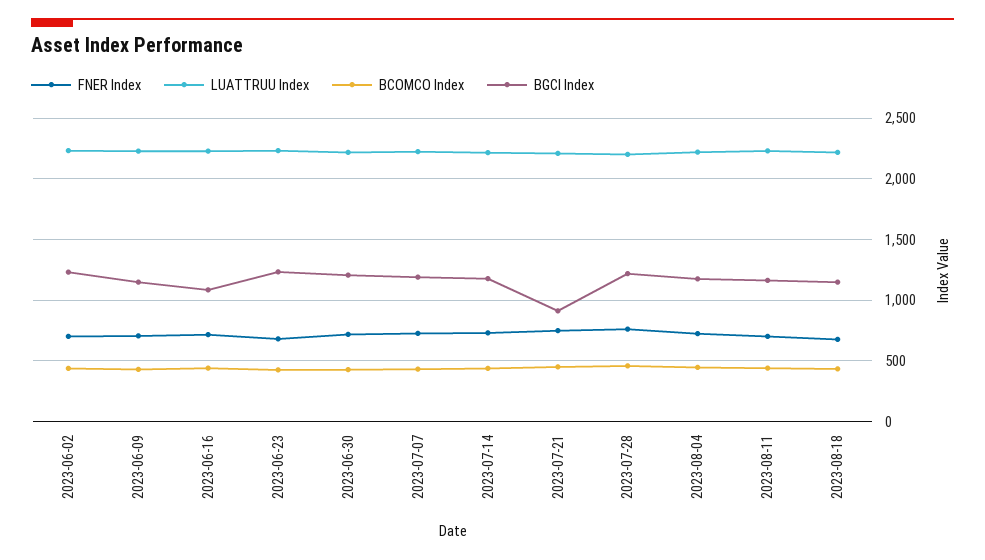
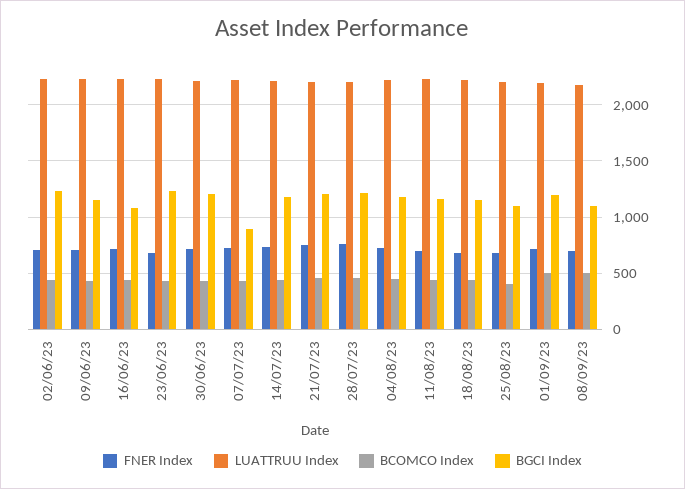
BGCI Index, 2023-07-07: 1200 -> 900
BGCI Index, 2023-07-21: 900 -> 1200
FNER Index, 25/08/23: none -> 700
LUATTRUU Index, 25/08/23: none -> 2200
BCOMCO Index, 25/08/23: none -> 400
BGCI Index, 25/08/23: none -> 1100
FNER Index, 01/09/23: none -> 700
LUATTRUU Index, 01/09/23: none -> 2200
BCOMCO Index, 01/09/23: none -> 500
BGCI Index, 01/09/23: none -> 1200
FNER Index, 08/09/23: none -> 700
LUATTRUU Index, 08/09/23: none -> 2200
BCOMCO Index, 08/09/23: none -> 500
BGCI Index, 08/09/23: none -> 1100

